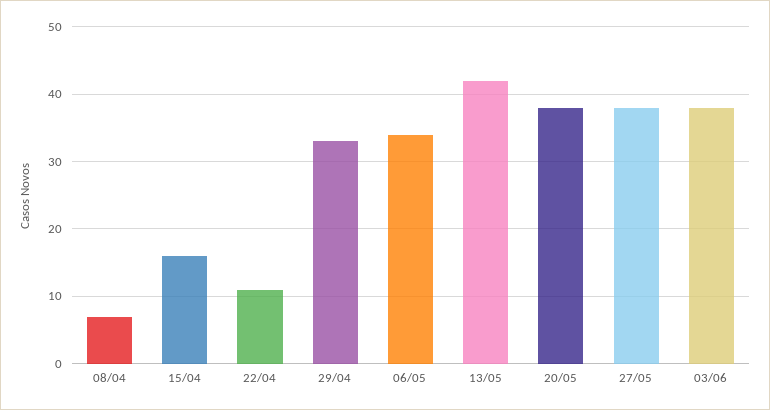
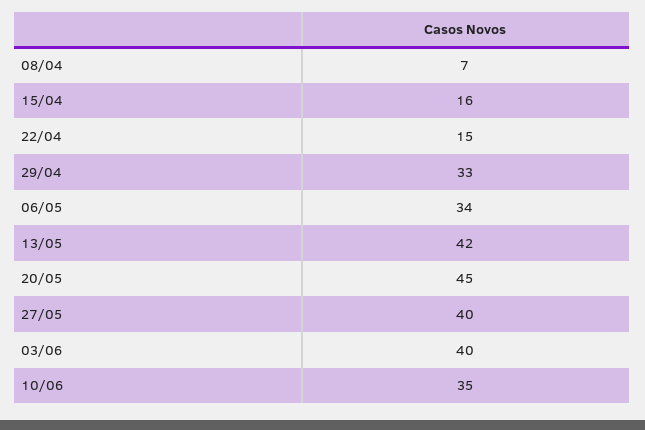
22/04: 11 -> 15
20/05: 38 -> 45
27/05: 38 -> 40
03/06: 38 -> 40
10/06: none -> 35

